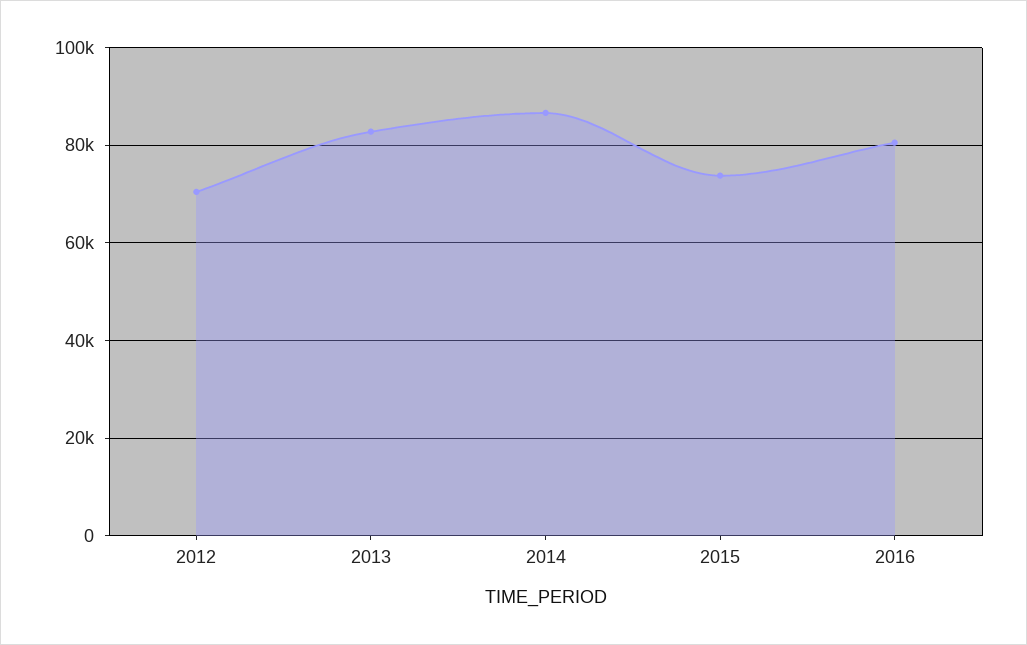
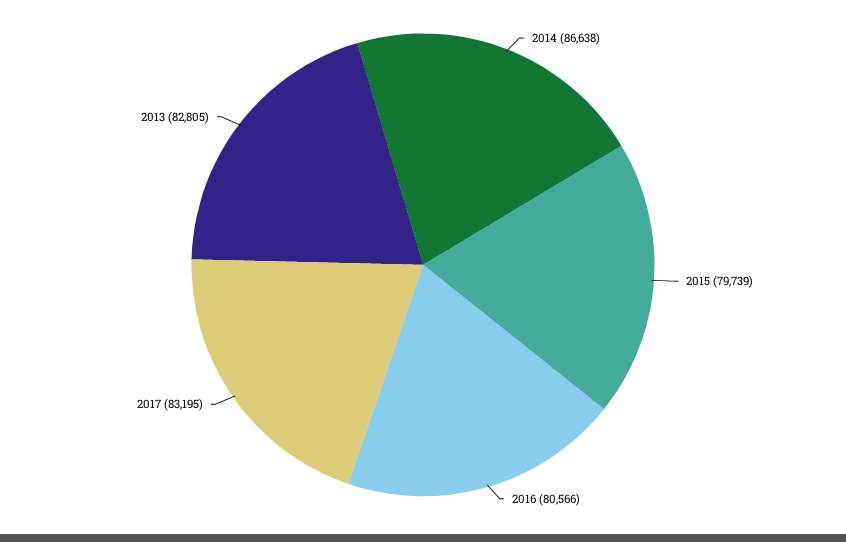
2012: 70000 -> none
2015: 74000 -> 79739
2017: none -> 83195

